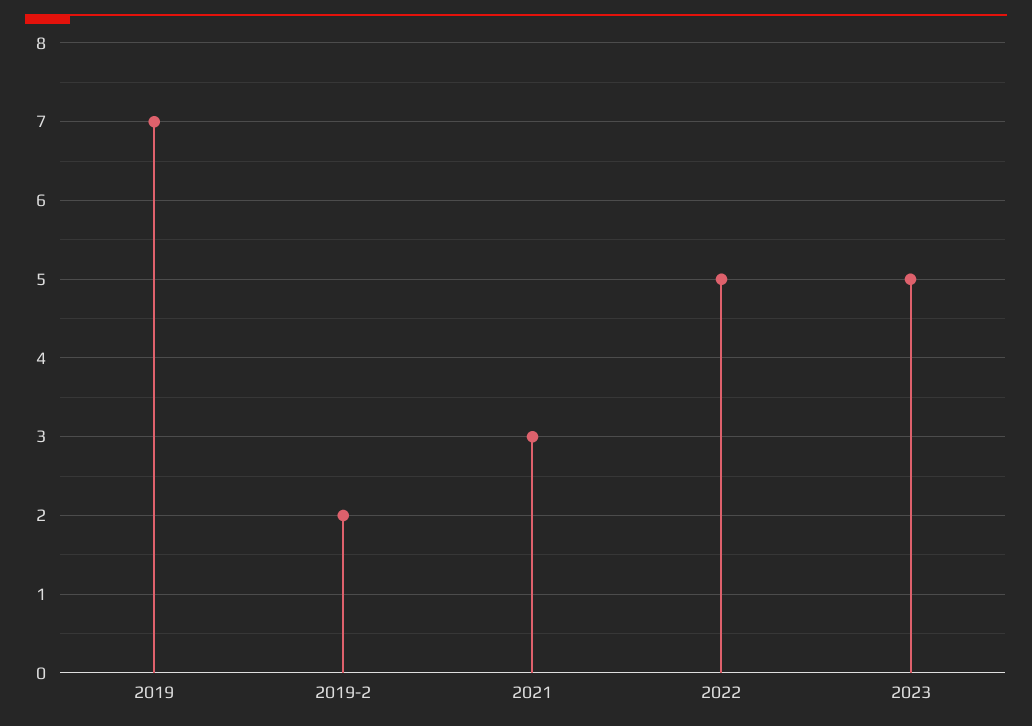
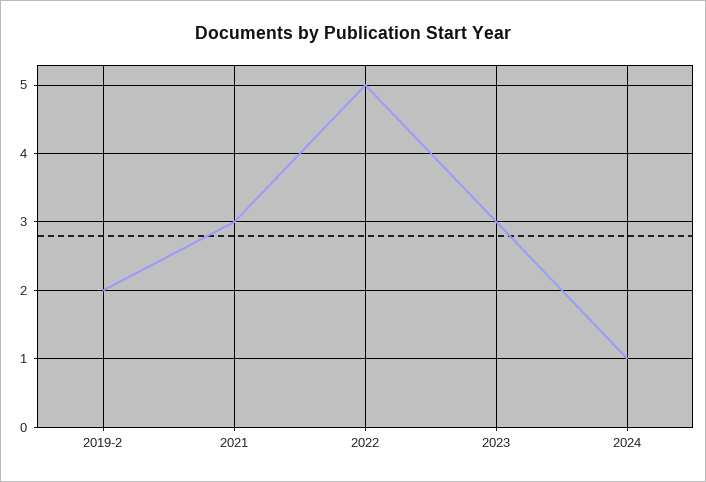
2019: 7 -> none
2023: 5 -> 3
2024: none -> 1

